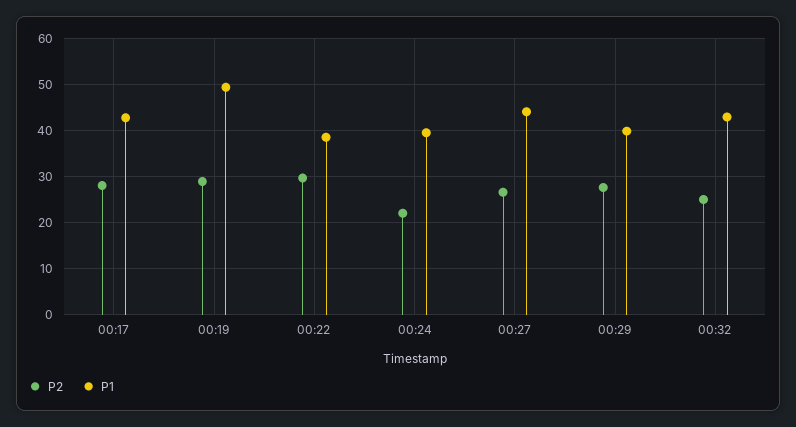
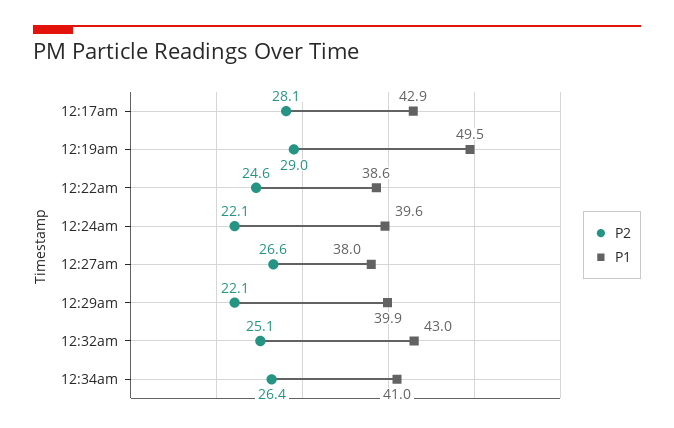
P2, 00:22: 30 -> 24.6
P1, 00:27: 44 -> 38
P2, 00:29: 28 -> 22.1
P2, 12:34am: none -> 26.4
P1, 12:34am: none -> 41

